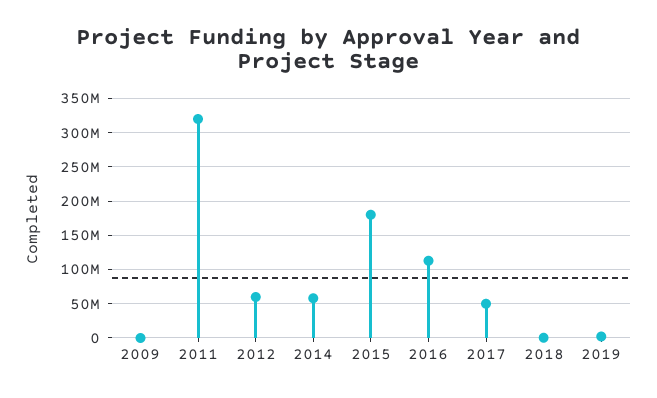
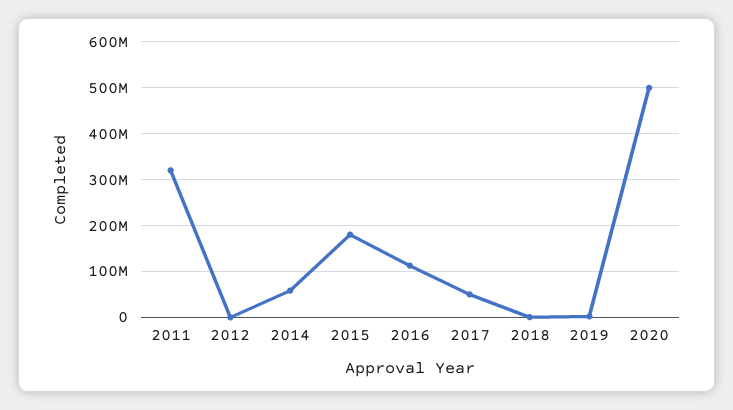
2009: 0 -> none
2012: 60000000 -> 0
2020: none -> 500000000

